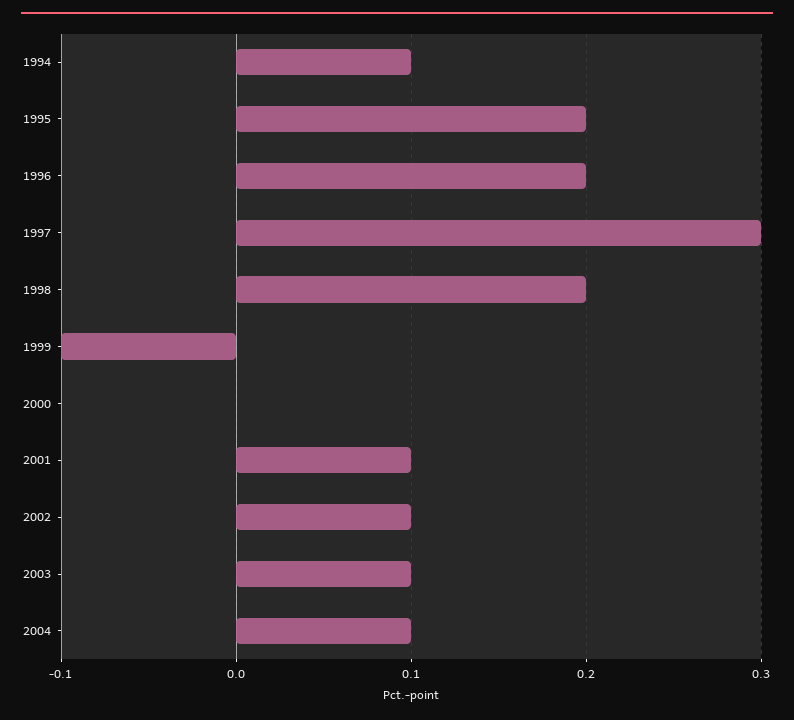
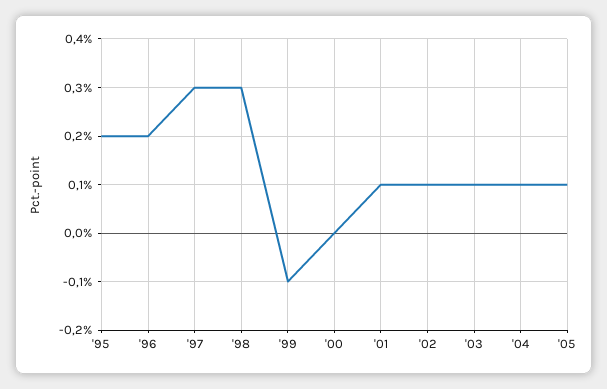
1994: 0.1 -> none
1998: 0.2 -> 0.3
'05: none -> 0.1

